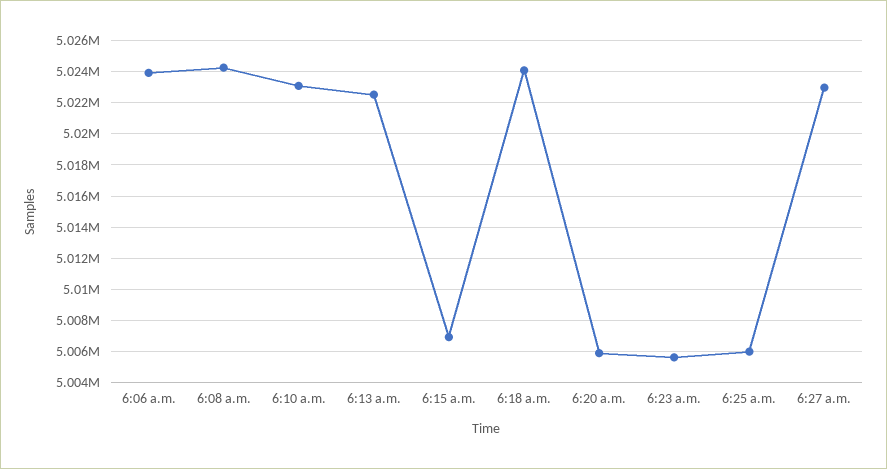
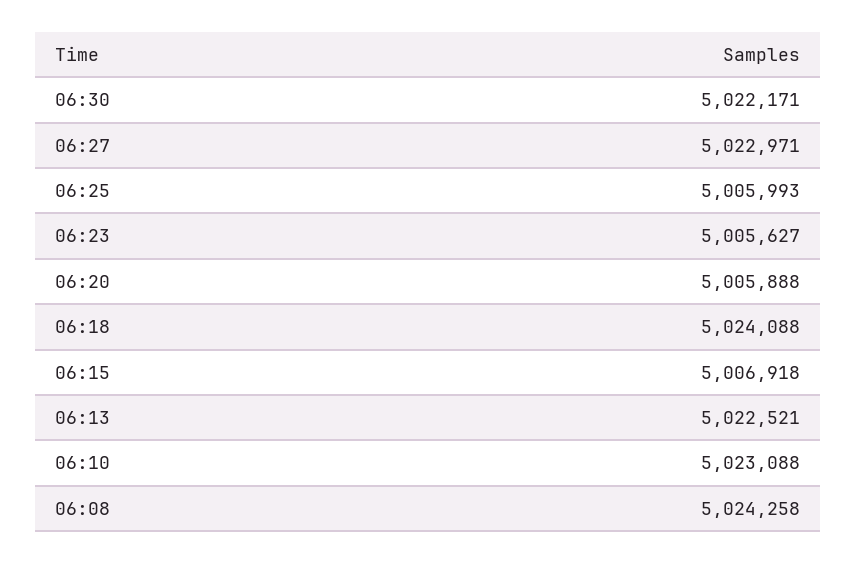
6:06 a.m.: 5024000 -> none
06:30: none -> 5022171

